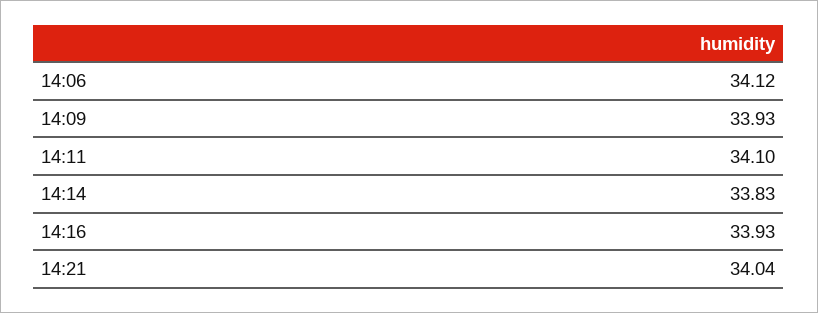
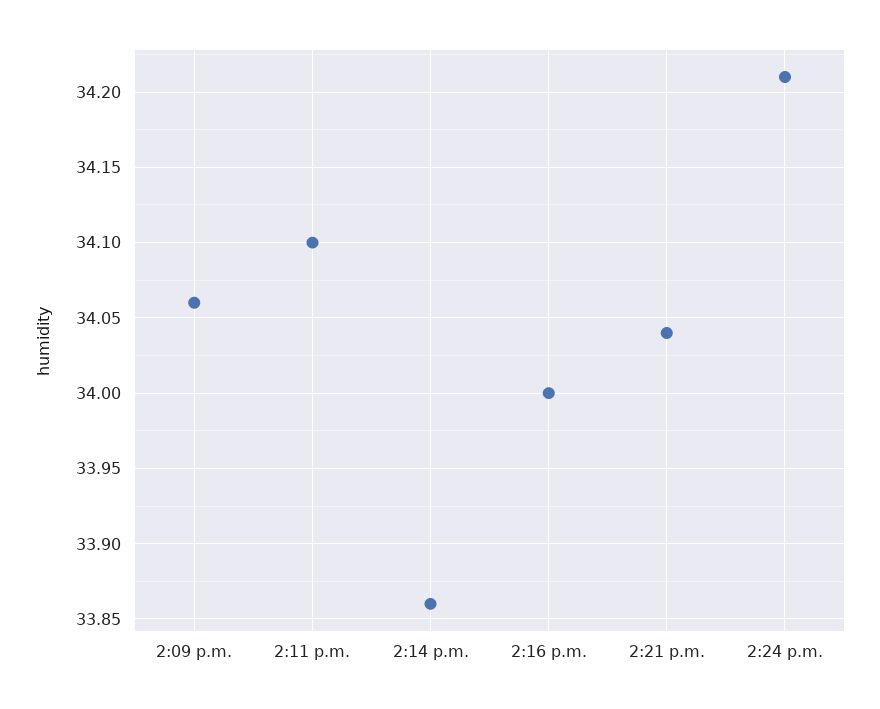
14:06: 34.12 -> none
14:09: 33.93 -> 34.06
14:14: 33.83 -> 33.86
14:16: 33.93 -> 34
2:24 p.m.: none -> 34.21

